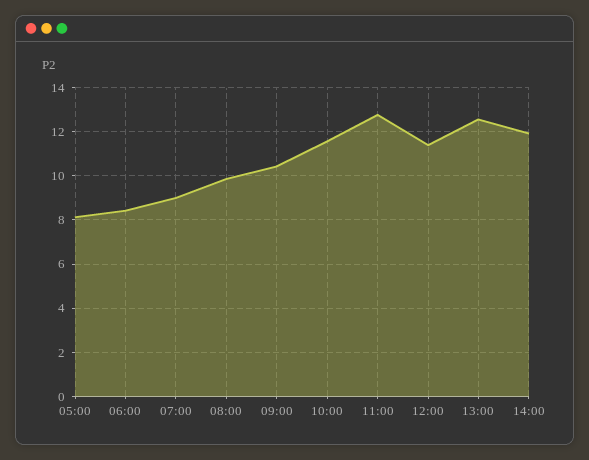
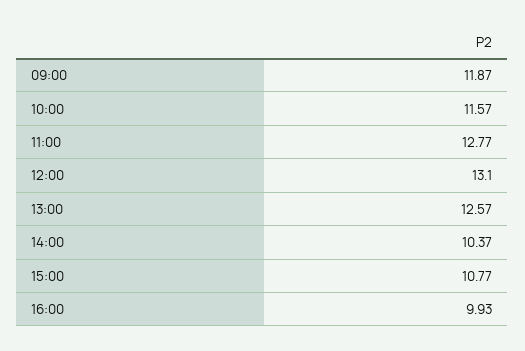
05:00: 8 -> none
06:00: 8.5 -> none
07:00: 9 -> none
08:00: 10 -> none
09:00: 10.5 -> 11.87
12:00: 11.5 -> 13.1
14:00: 12 -> 10.37
15:00: none -> 10.77
16:00: none -> 9.93

